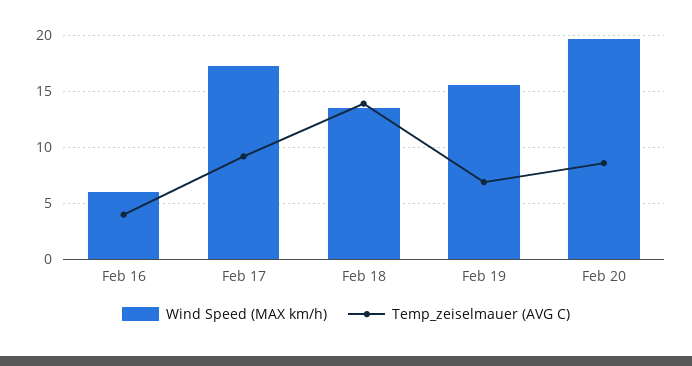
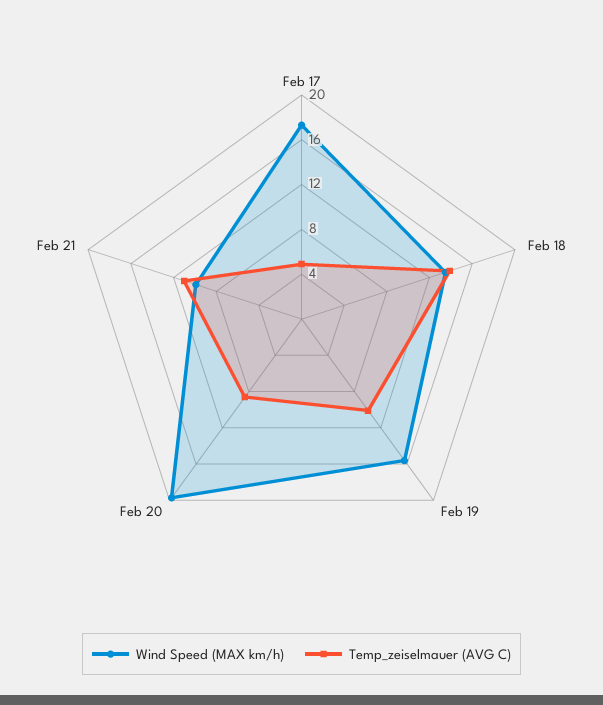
Wind Speed (MAX km/h), Feb 16: 6 -> none
Temp_zeiselmauer (AVG C), Feb 16: 4 -> none
Temp_zeiselmauer (AVG C), Feb 17: 9 -> 5
Temp_zeiselmauer (AVG C), Feb 19: 7 -> 10
Wind Speed (MAX km/h), Feb 21: none -> 10
Temp_zeiselmauer (AVG C), Feb 21: none -> 11

